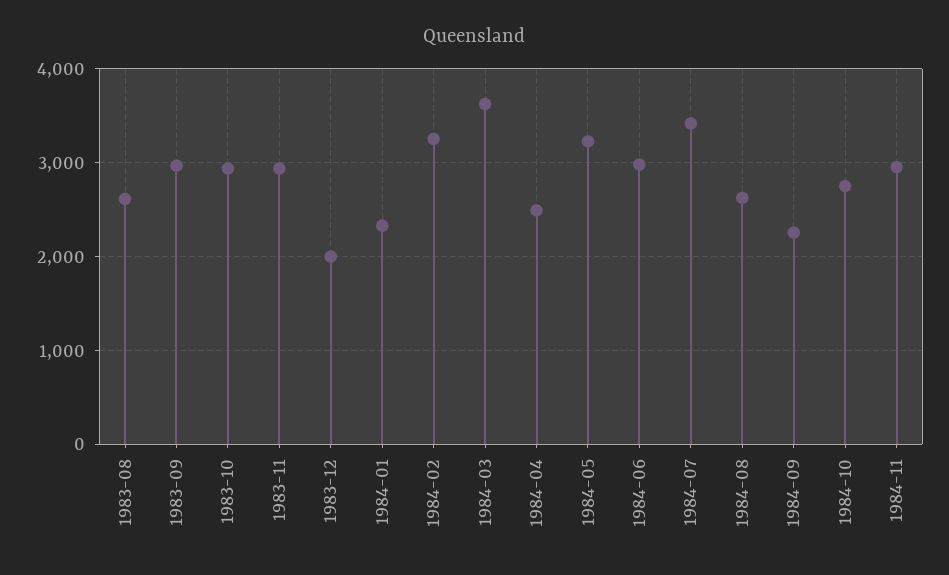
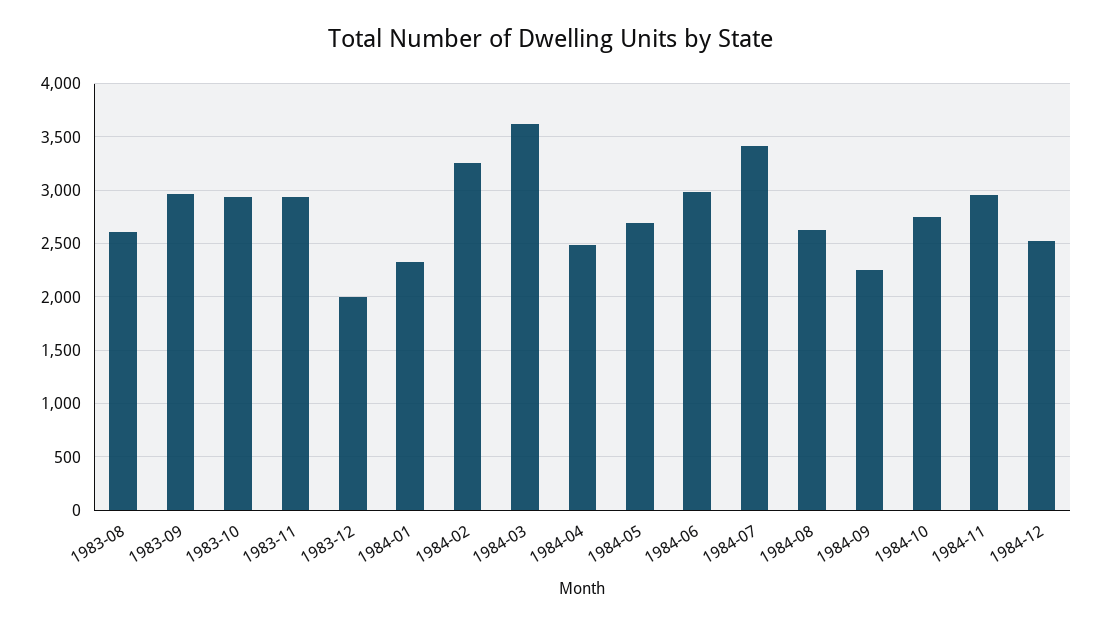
1984-05: 3200 -> 2700
1984-12: none -> 2500

